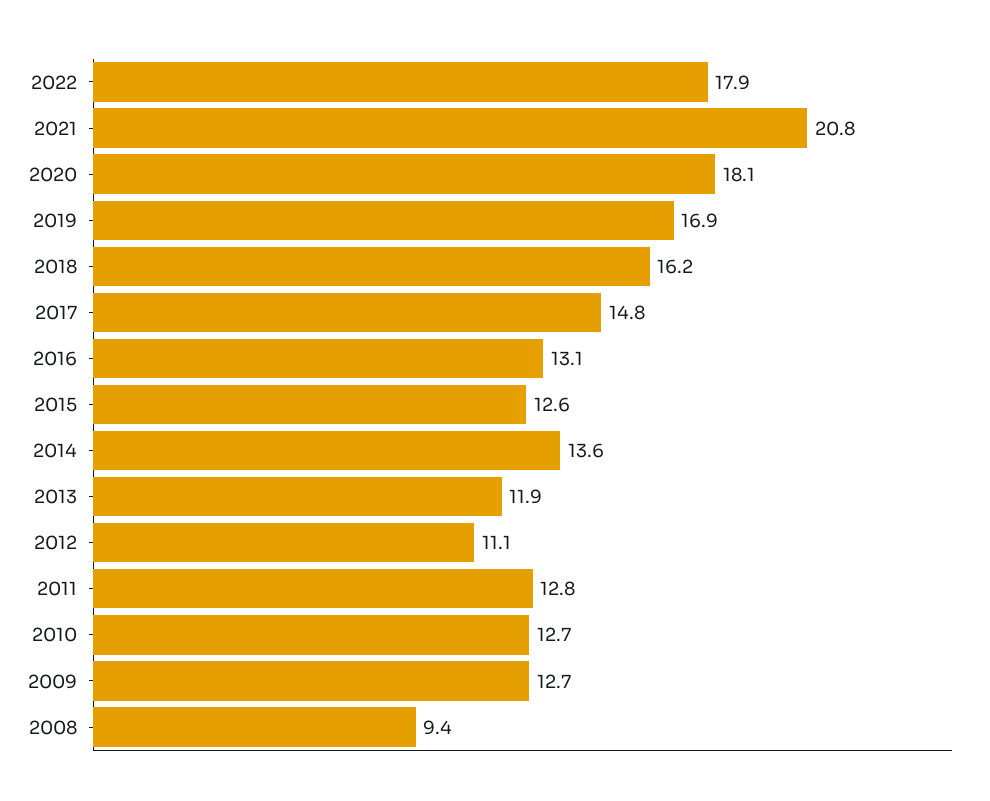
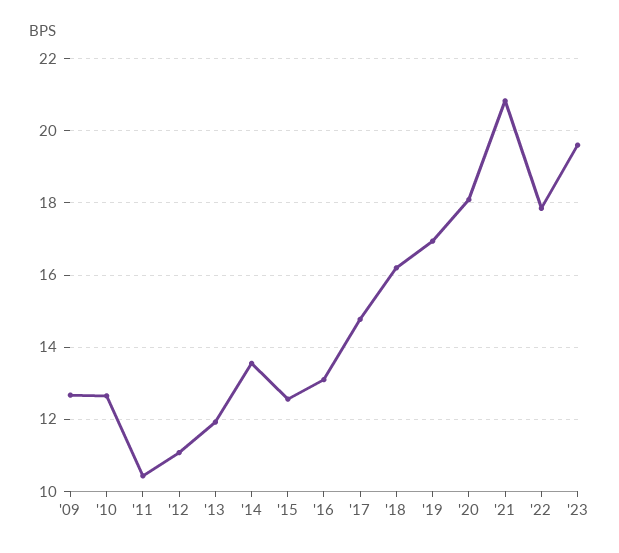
2011: 12.8 -> 10.4
2008: 9.4 -> none
'23: none -> 19.6

